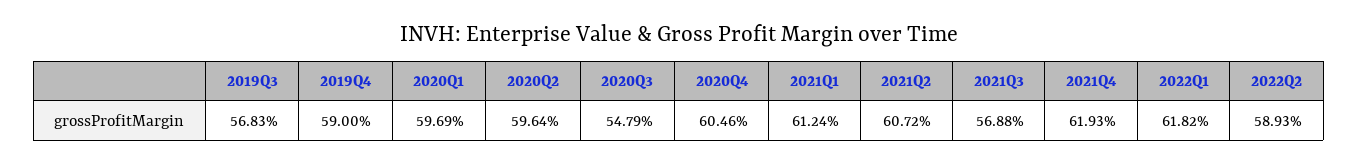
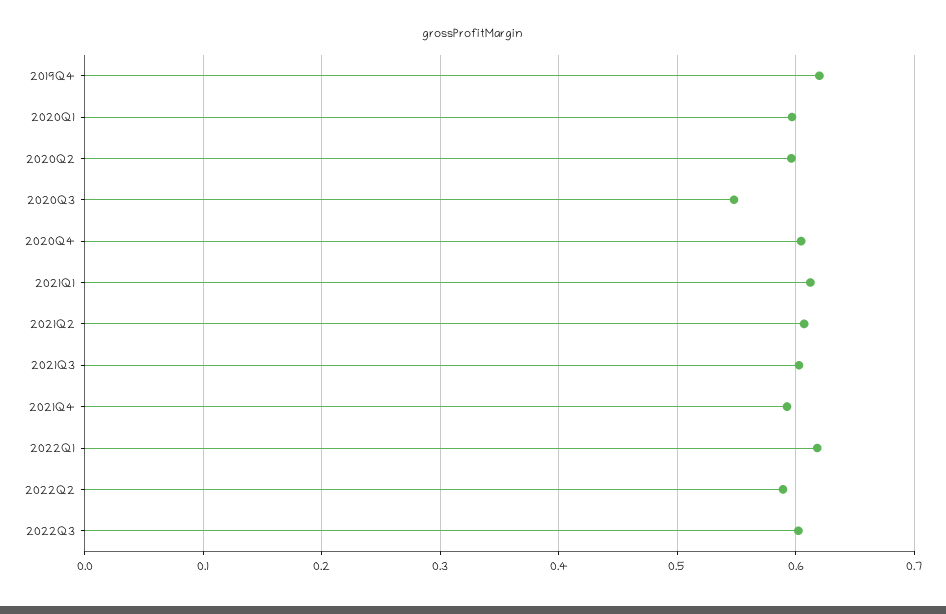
2019Q3: 0.5683 -> none
2019Q4: 0.59 -> 0.62
2021Q3: 0.5688 -> 0.6
2021Q4: 0.6193 -> 0.59
2022Q3: none -> 0.6

